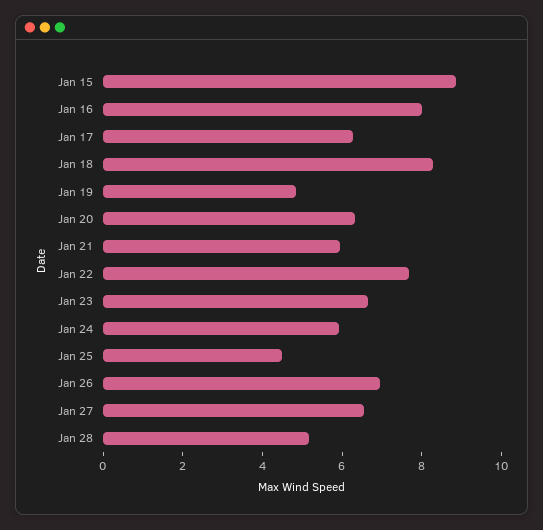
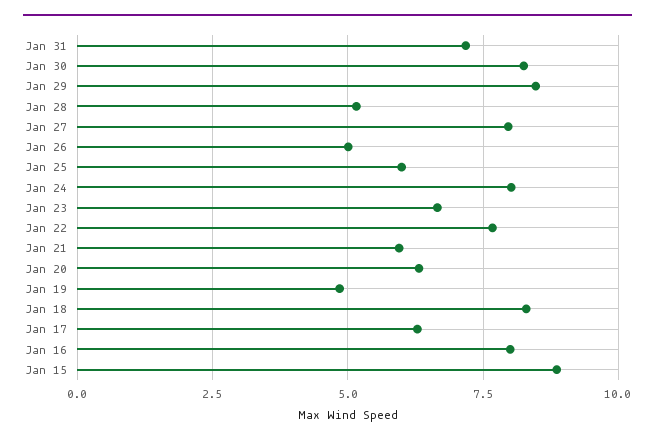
Jan 24: 6 -> 8
Jan 25: 4.5 -> 6
Jan 26: 7 -> 5
Jan 27: 6.5 -> 8
Jan 31: none -> 7.25
Jan 30: none -> 8.25
Jan 29: none -> 8.5

